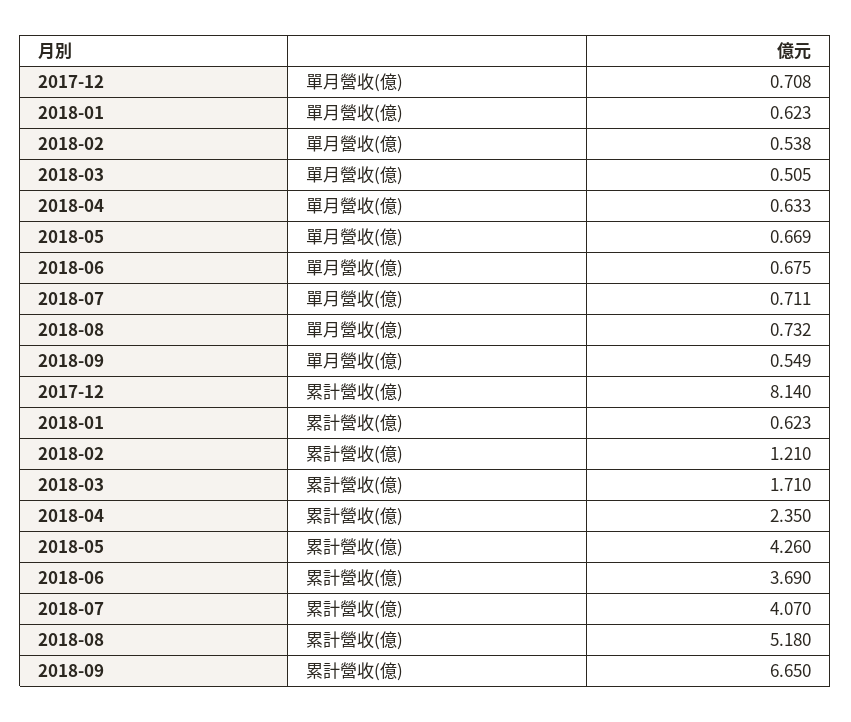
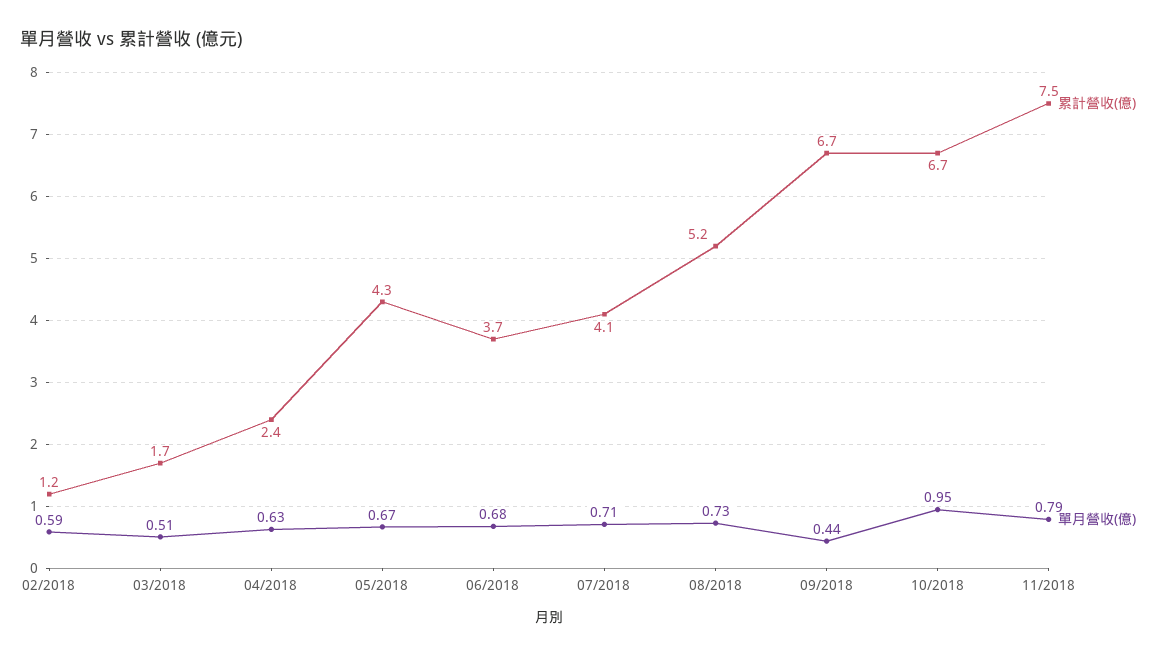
單月營收(億), 2017-12: 0.708 -> none
單月營收(億), 2018-01: 0.623 -> none
單月營收(億), 2018-02: 0.538 -> 0.59
單月營收(億), 2018-09: 0.549 -> 0.44
累計營收(億), 2017-12: 8.14 -> none
累計營收(億), 2018-01: 0.623 -> none
累計營收(億), 10/2018: none -> 6.7
單月營收(億), 10/2018: none -> 0.95
累計營收(億), 11/2018: none -> 7.5
單月營收(億), 11/2018: none -> 0.79

